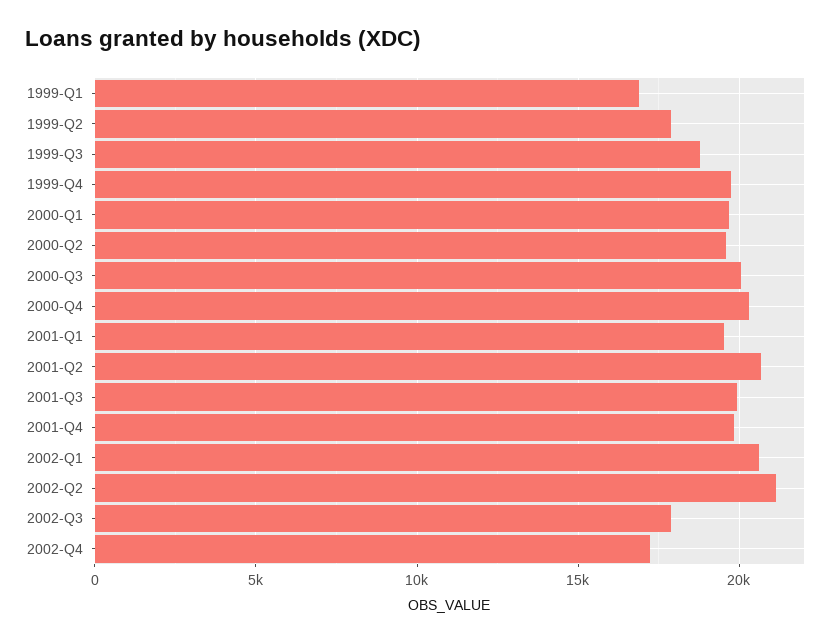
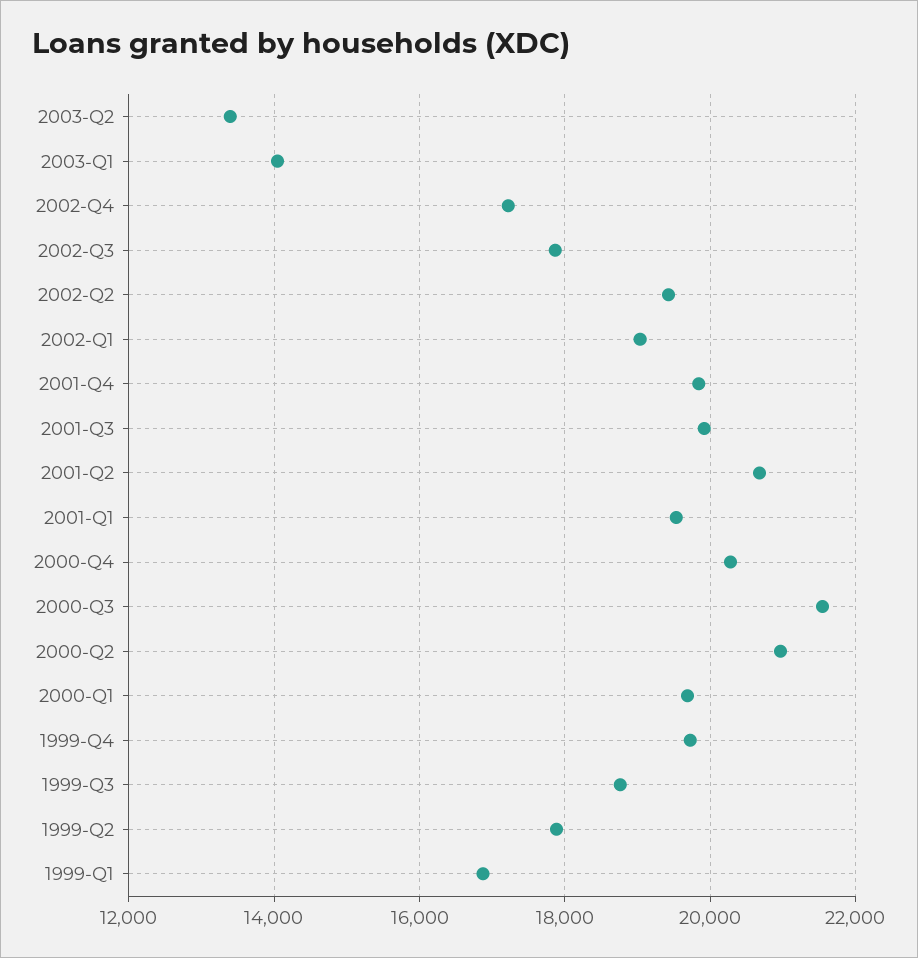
2000-Q2: 19500 -> 21000
2000-Q3: 20000 -> 21600
2002-Q1: 20500 -> 19000
2002-Q2: 21000 -> 19400
2003-Q2: none -> 13400
2003-Q1: none -> 14000

